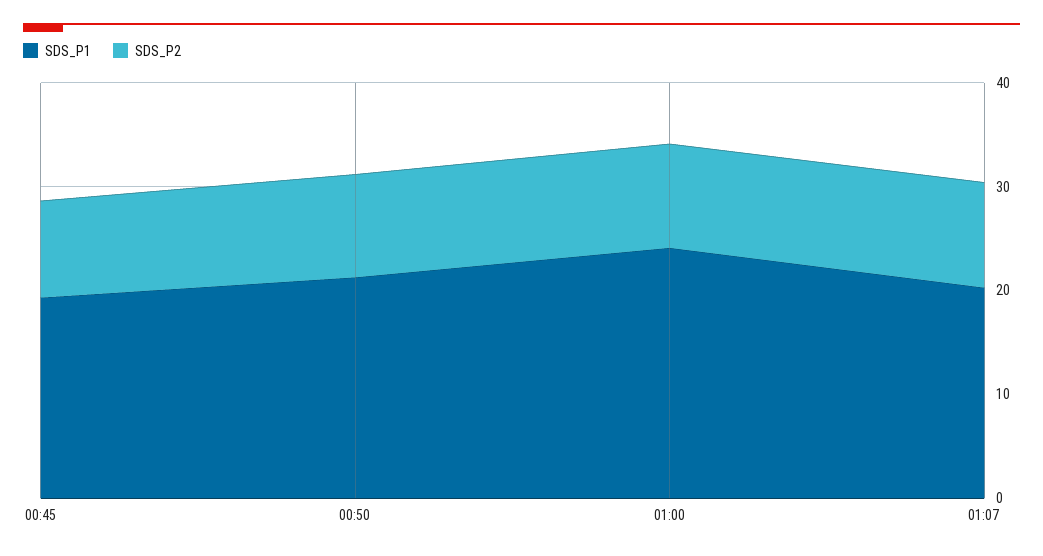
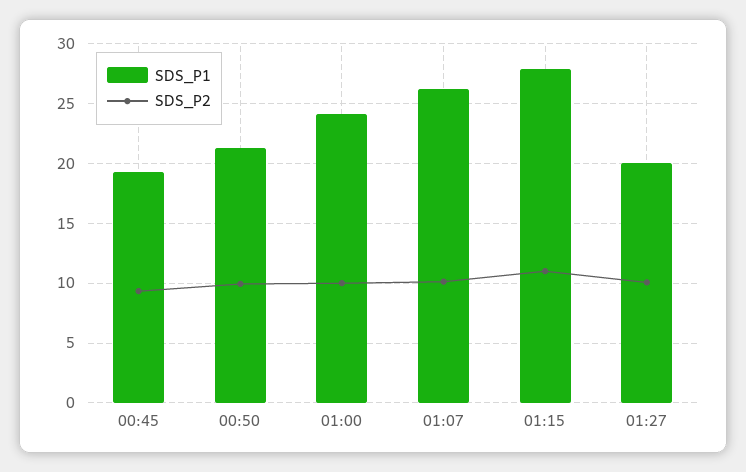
SDS_P1, 01:07: 20 -> 26
SDS_P1, 01:15: none -> 28
SDS_P2, 01:15: none -> 11
SDS_P1, 01:27: none -> 20
SDS_P2, 01:27: none -> 10

